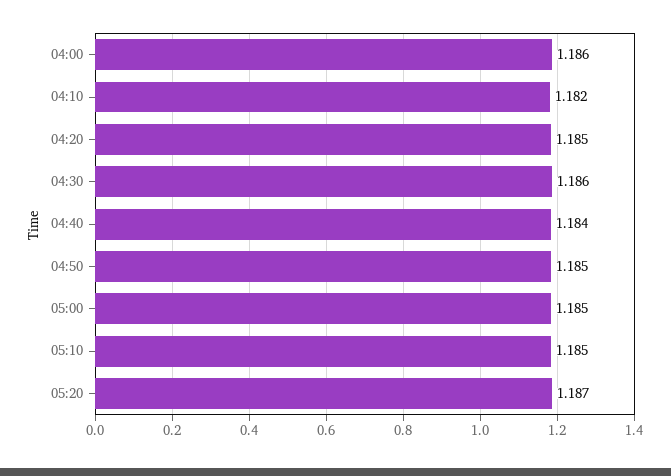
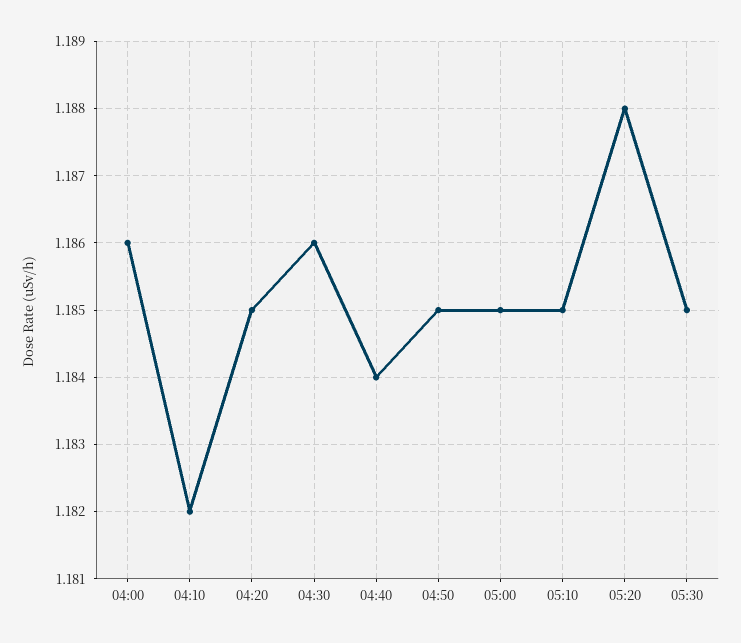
05:20: 1.187 -> 1.188
05:30: none -> 1.185

